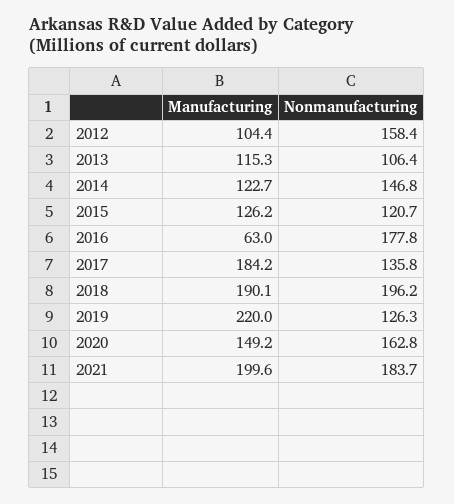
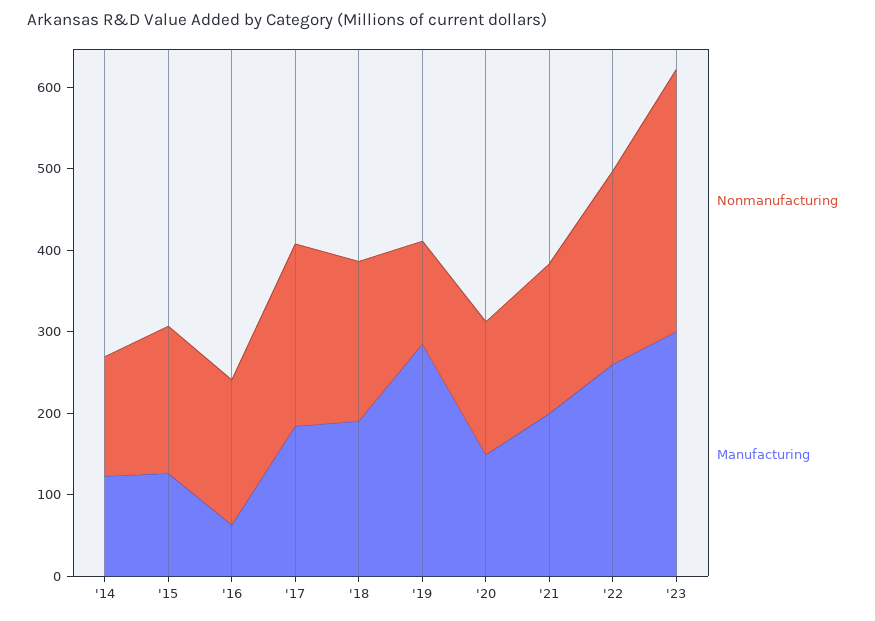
Manufacturing, 2012: 104.4 -> none
Nonmanufacturing, 2012: 158.4 -> none
Manufacturing, 2013: 115.3 -> none
Nonmanufacturing, 2013: 106.4 -> none
Nonmanufacturing, 2015: 120.7 -> 180
Nonmanufacturing, 2017: 135.8 -> 220
Manufacturing, 2019: 220 -> 280
Nonmanufacturing, '22: none -> 240
Manufacturing, '22: none -> 260
Nonmanufacturing, '23: none -> 320
Manufacturing, '23: none -> 300

